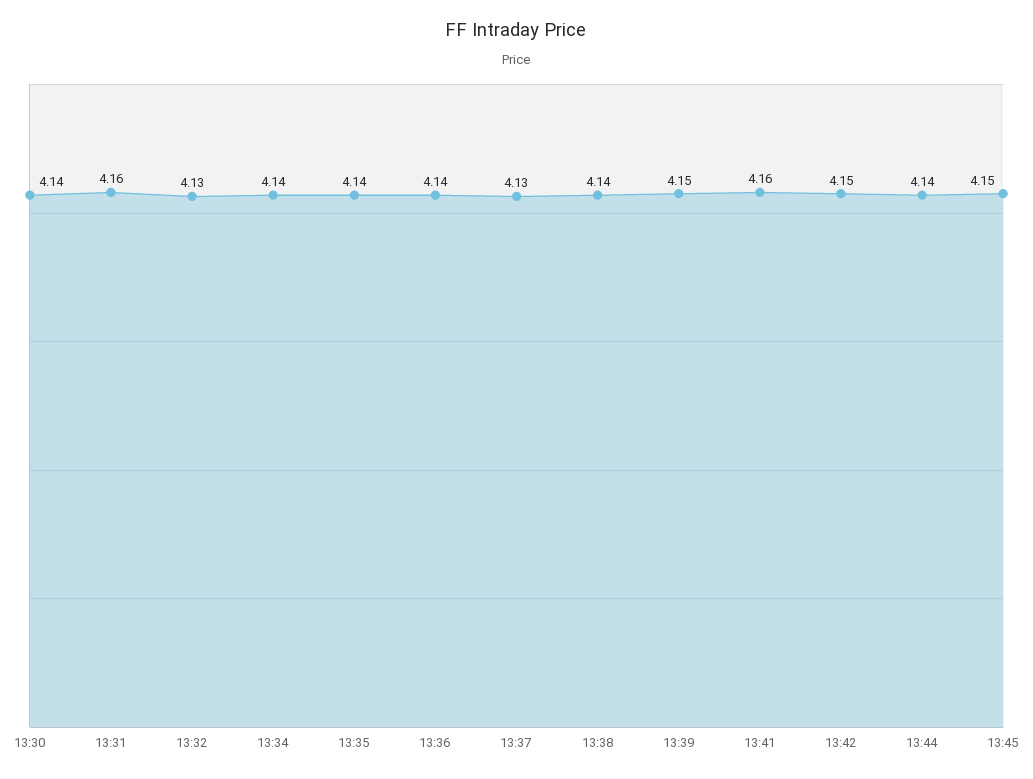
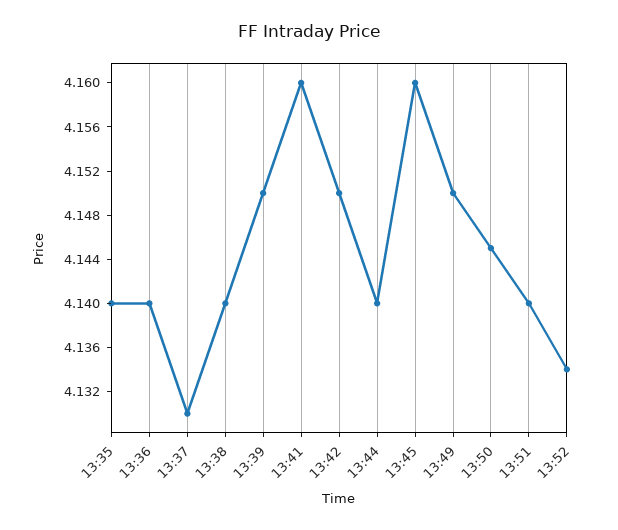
13:30: 4.14 -> none
13:31: 4.16 -> none
13:32: 4.13 -> none
13:34: 4.14 -> none
13:45: 4.15 -> 4.16
13:49: none -> 4.15
13:50: none -> 4.145
13:51: none -> 4.14
13:52: none -> 4.134

